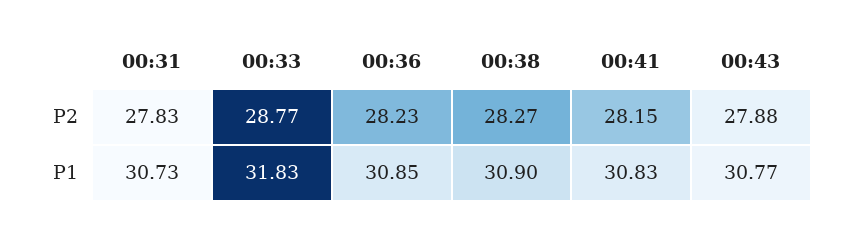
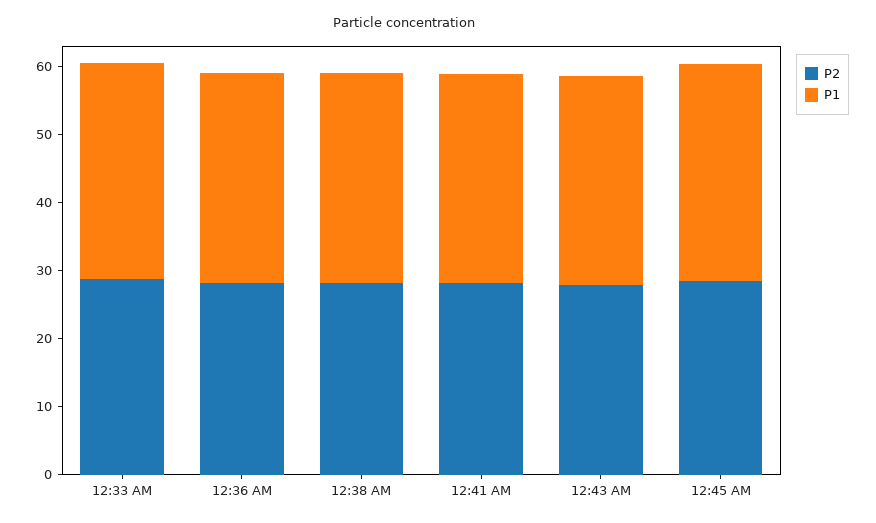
P2, 00:31: 27.83 -> none
P1, 00:31: 30.73 -> none
P2, 12:45 AM: none -> 28
P1, 12:45 AM: none -> 32

